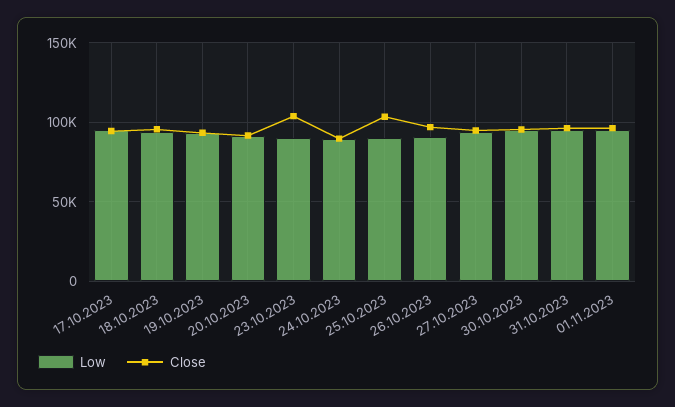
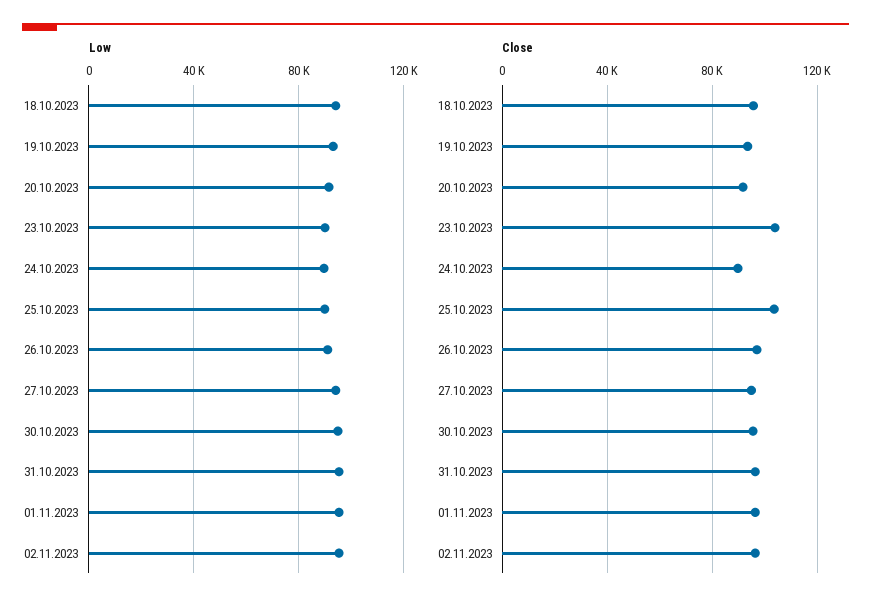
Low, 17.10.2023: 95000 -> none
Close, 17.10.2023: 95000 -> none
Low, 02.11.2023: none -> 95000
Close, 02.11.2023: none -> 95000

